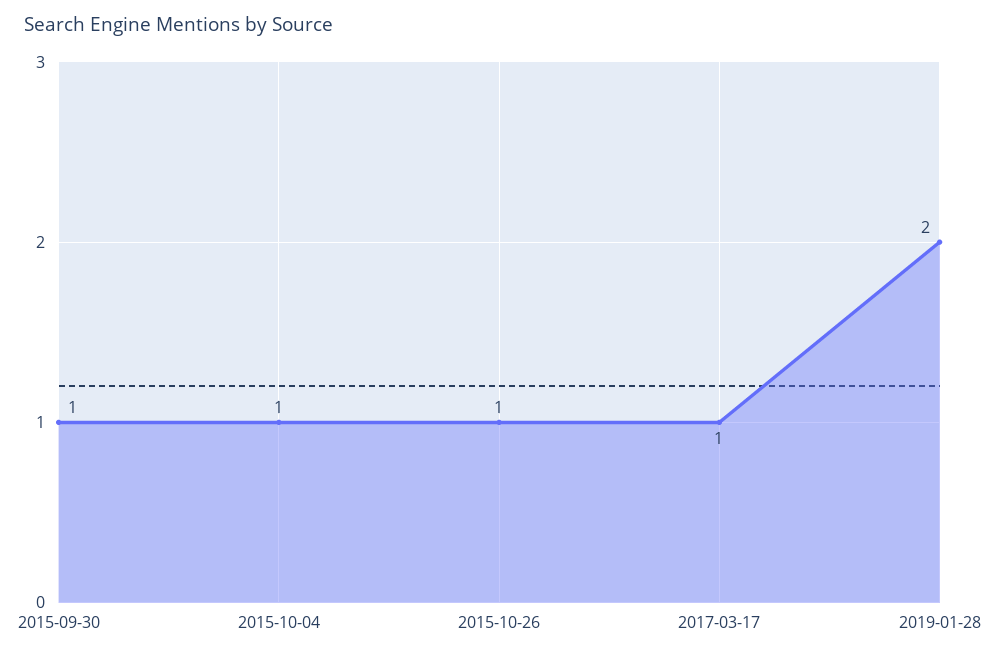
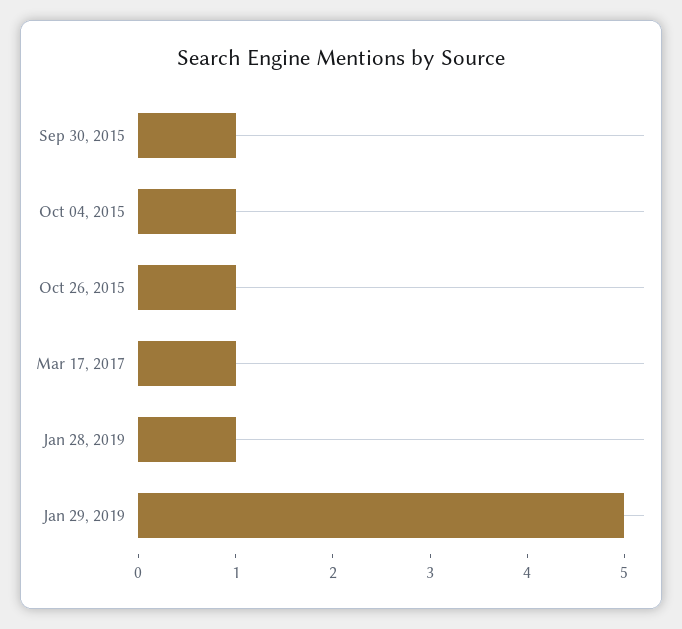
2019-01-28: 2 -> 1
Jan 29, 2019: none -> 5

